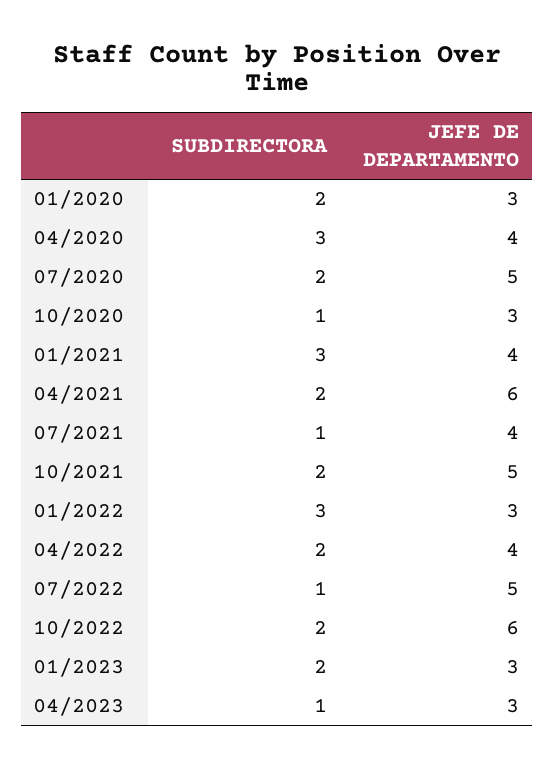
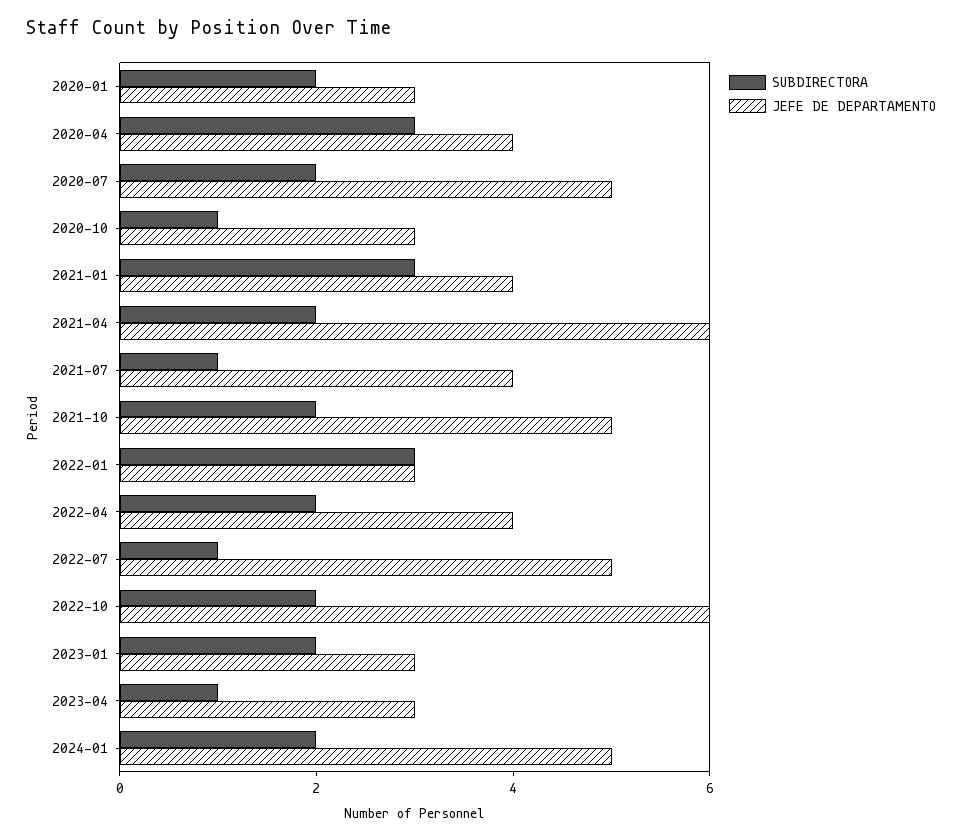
SUBDIRECTORA, 2024-01: none -> 2
JEFE DE DEPARTAMENTO, 2024-01: none -> 5

